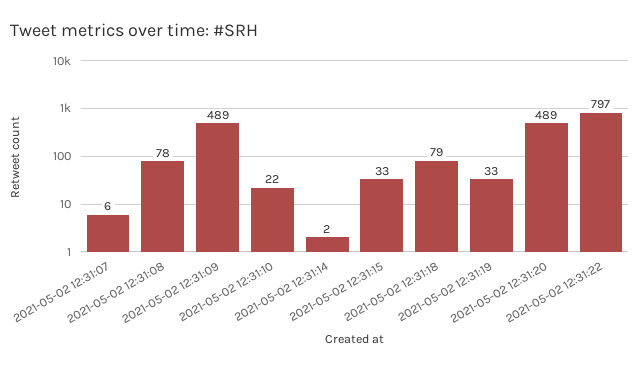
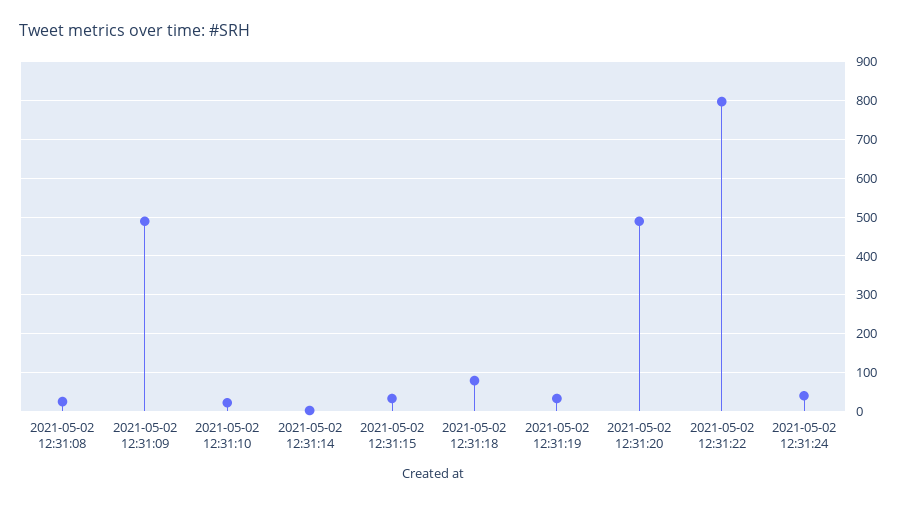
2021-05-02 12:31:07: 6 -> none
2021-05-02 12:31:08: 78 -> 20
2021-05-02 12:31:24: none -> 40

